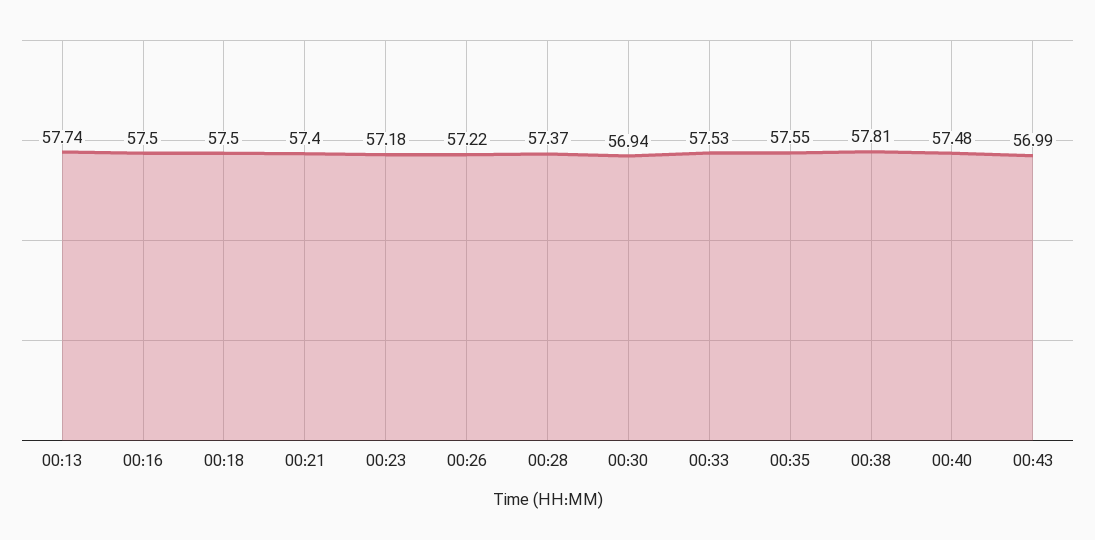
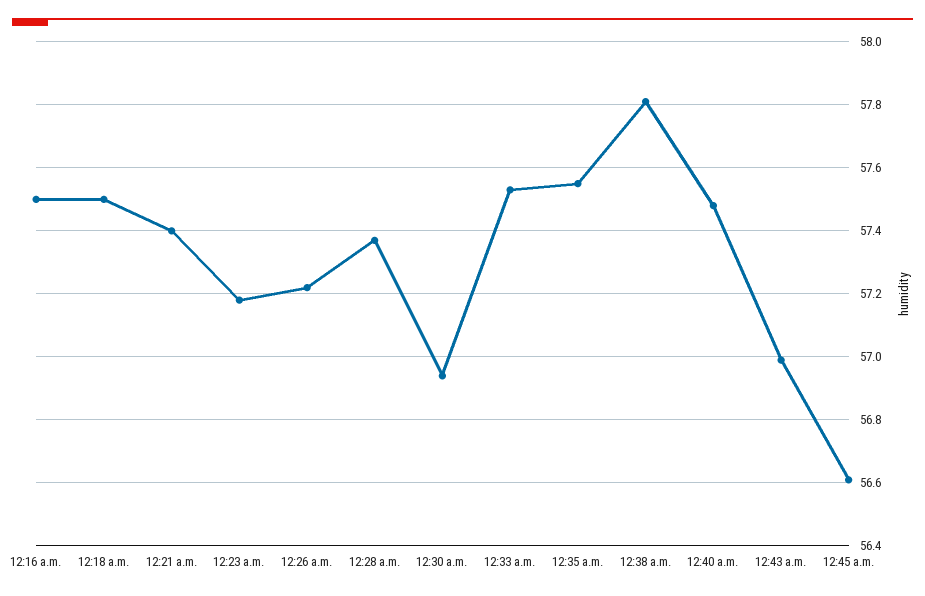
00:13: 57.74 -> none
12:45 a.m.: none -> 56.6

